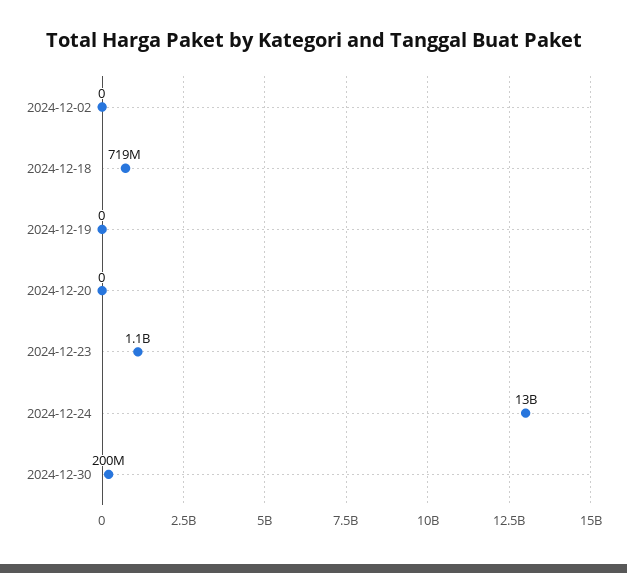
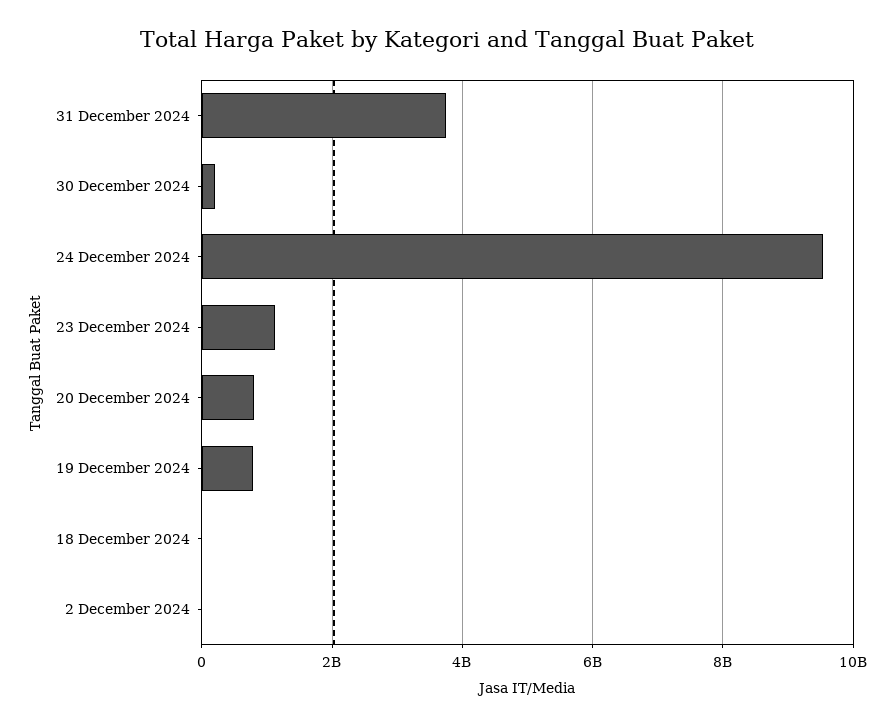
2024-12-18: 719000000 -> 0
2024-12-19: 0 -> 800000000
2024-12-20: 0 -> 800000000
2024-12-24: 13000000000 -> 9600000000
31 December 2024: none -> 3800000000

